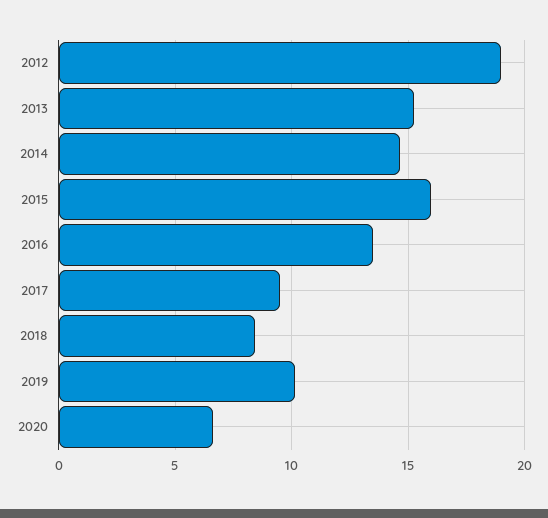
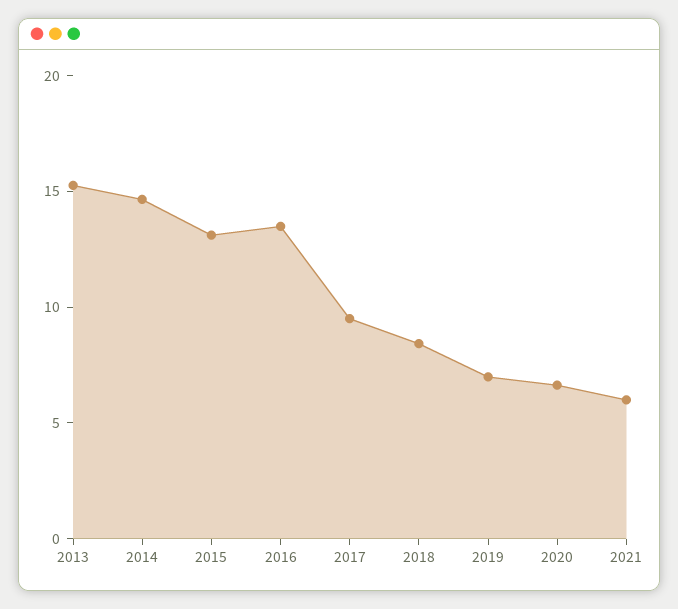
2012: 19 -> none
2015: 16 -> 13
2019: 10 -> 7
2021: none -> 6

